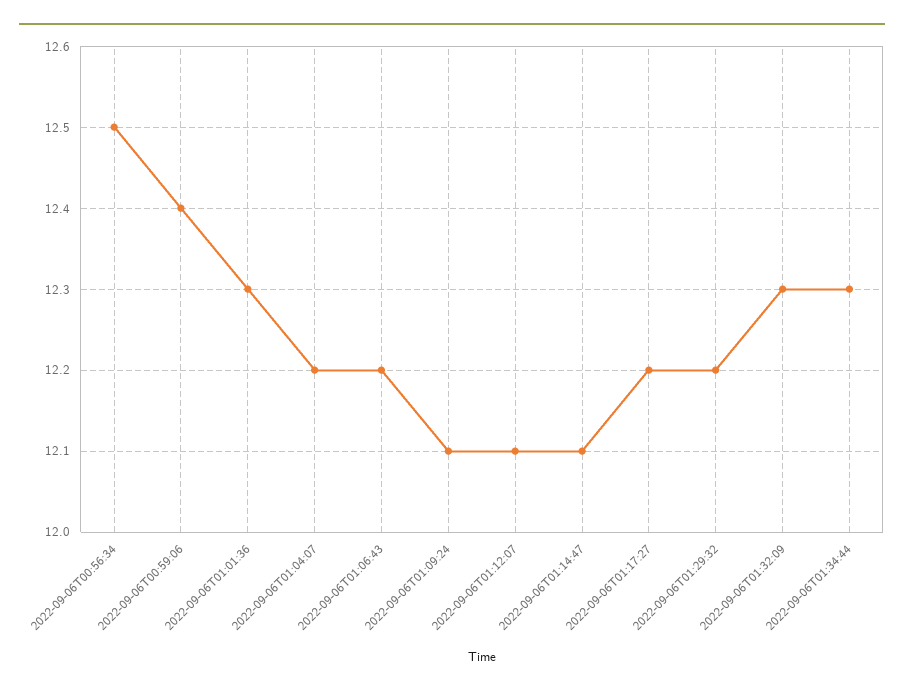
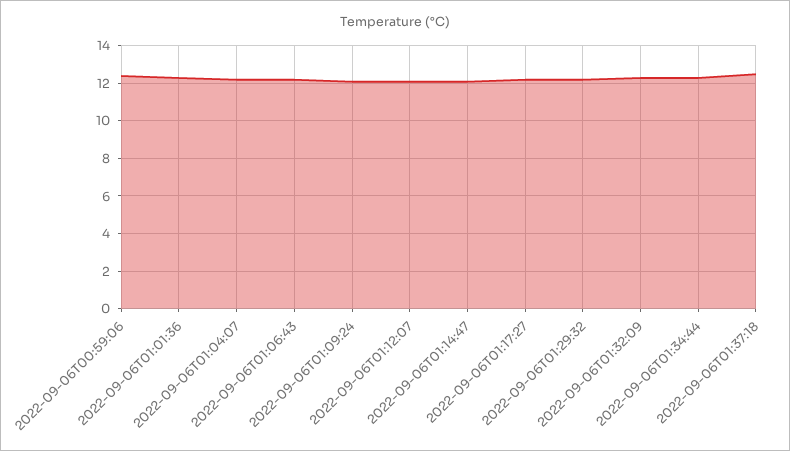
2022-09-06T00:56:34: 12.5 -> none
2022-09-06T01:37:18: none -> 12.5

